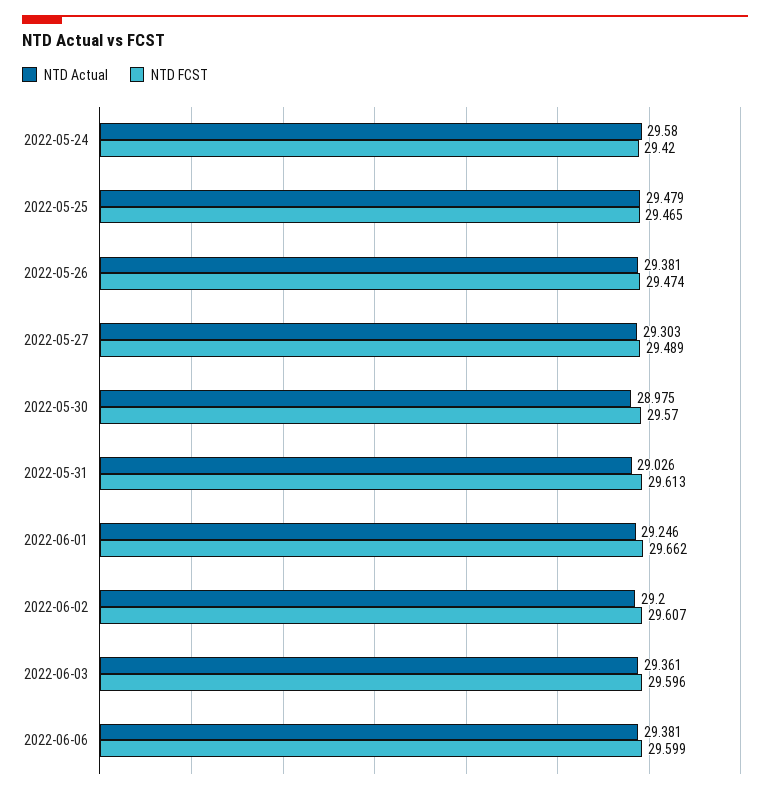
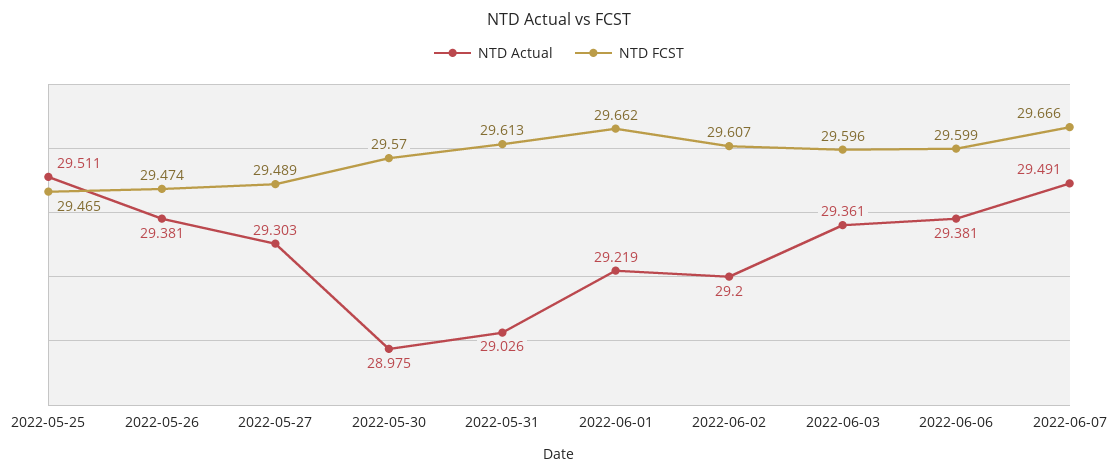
NTD Actual, 2022-05-24: 29.58 -> none
NTD FCST, 2022-05-24: 29.42 -> none
NTD Actual, 2022-05-25: 29.479 -> 29.511
NTD Actual, 2022-06-01: 29.246 -> 29.219
NTD Actual, 2022-06-07: none -> 29.491
NTD FCST, 2022-06-07: none -> 29.666

